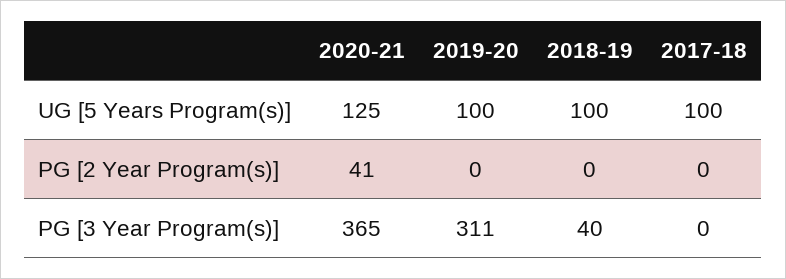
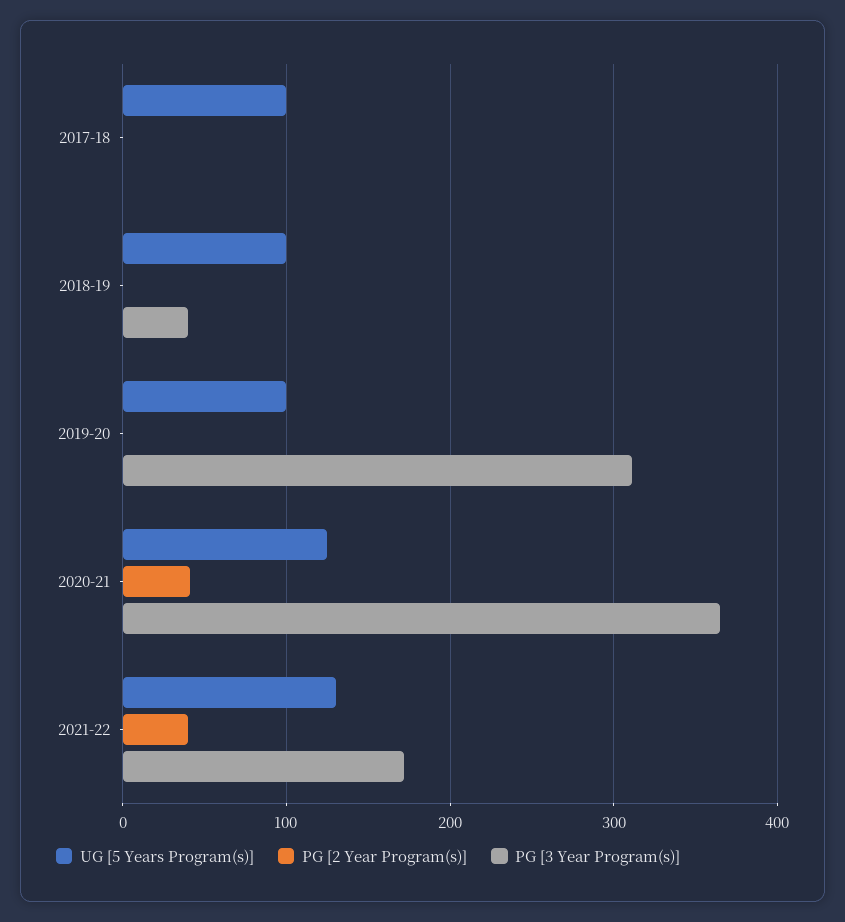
UG [5 Years Program(s)], 2021-22: none -> 130
PG [2 Year Program(s)], 2021-22: none -> 40
PG [3 Year Program(s)], 2021-22: none -> 170

